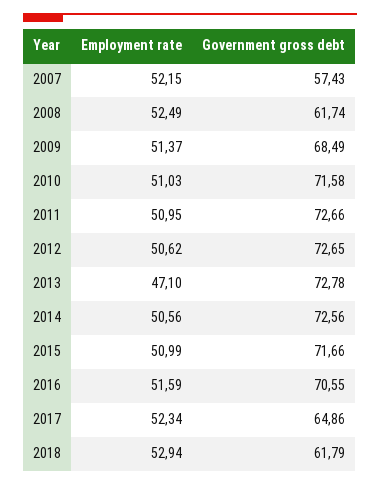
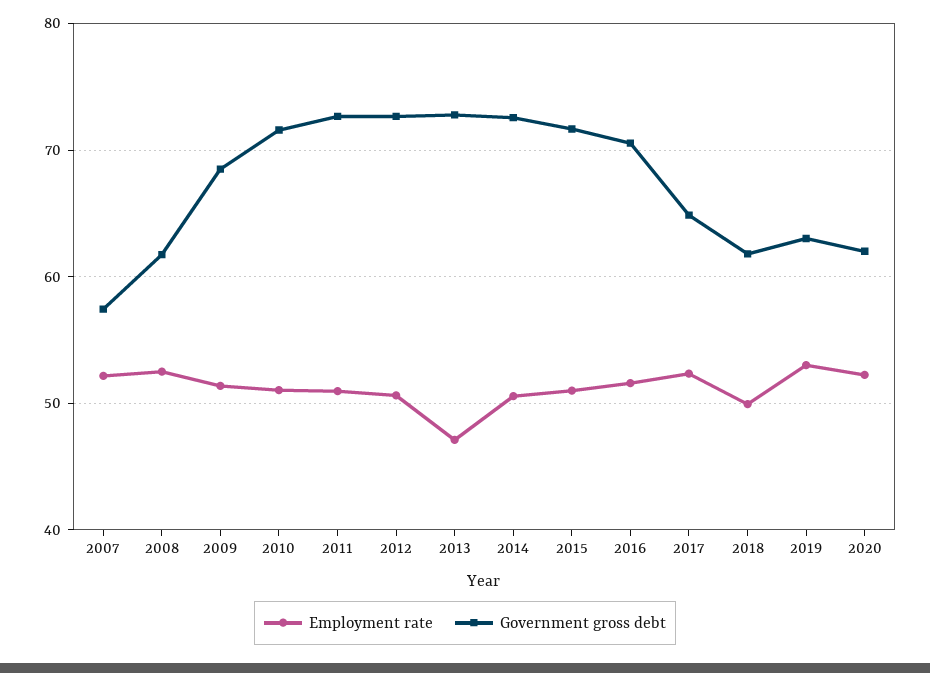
Employment rate, 2018: 52.94 -> 50
Employment rate, 2019: none -> 53
Government gross debt, 2019: none -> 63
Employment rate, 2020: none -> 52
Government gross debt, 2020: none -> 62

